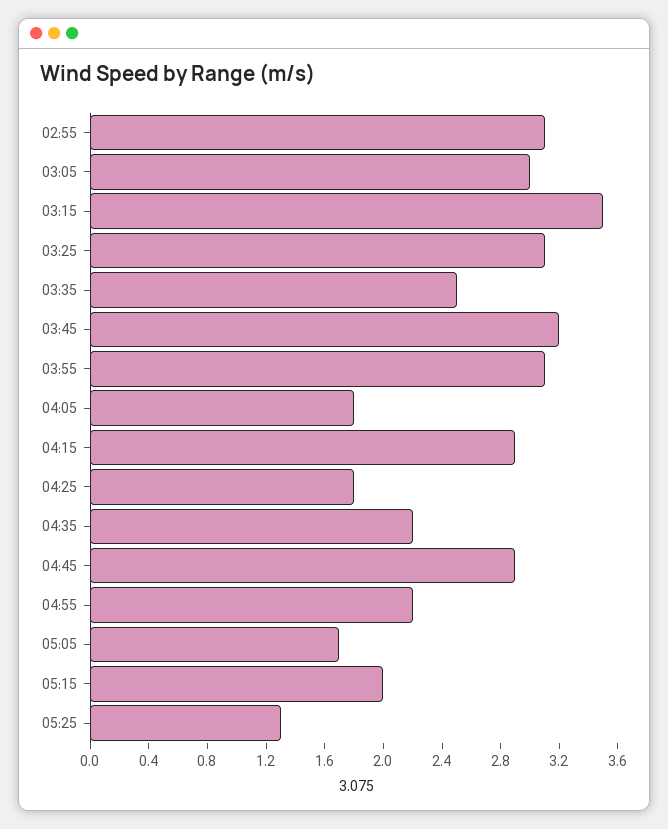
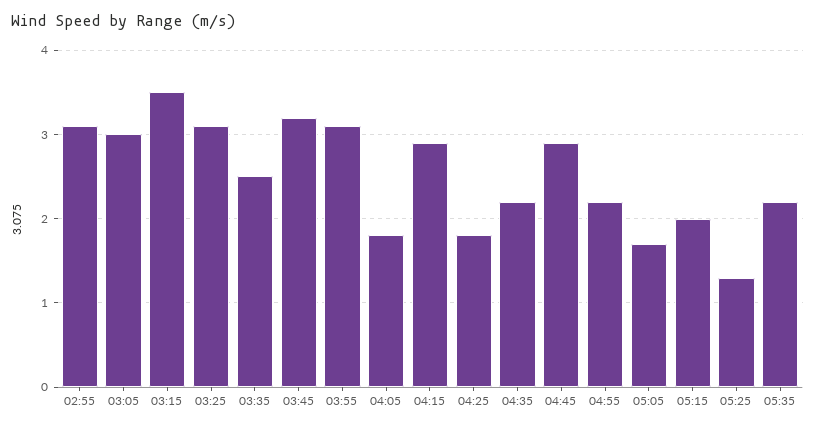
05:35: none -> 2.2

